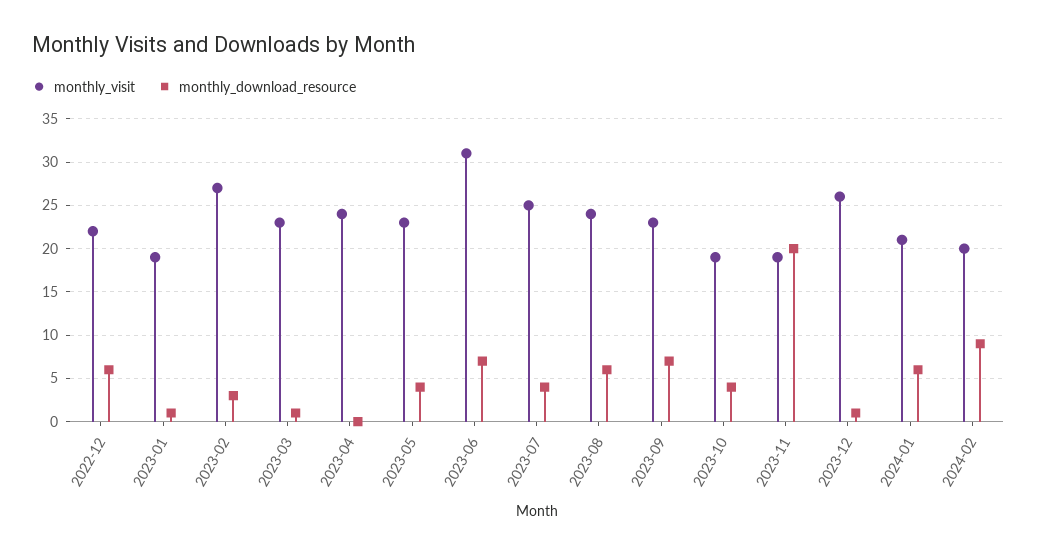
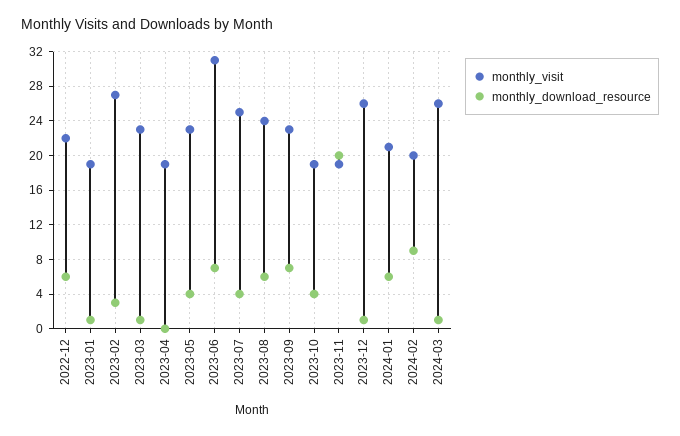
monthly_visit, 2023-04: 24 -> 19
monthly_visit, 2024-03: none -> 26
monthly_download_resource, 2024-03: none -> 1

